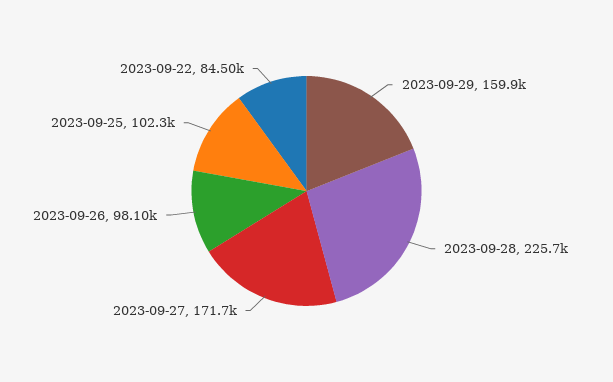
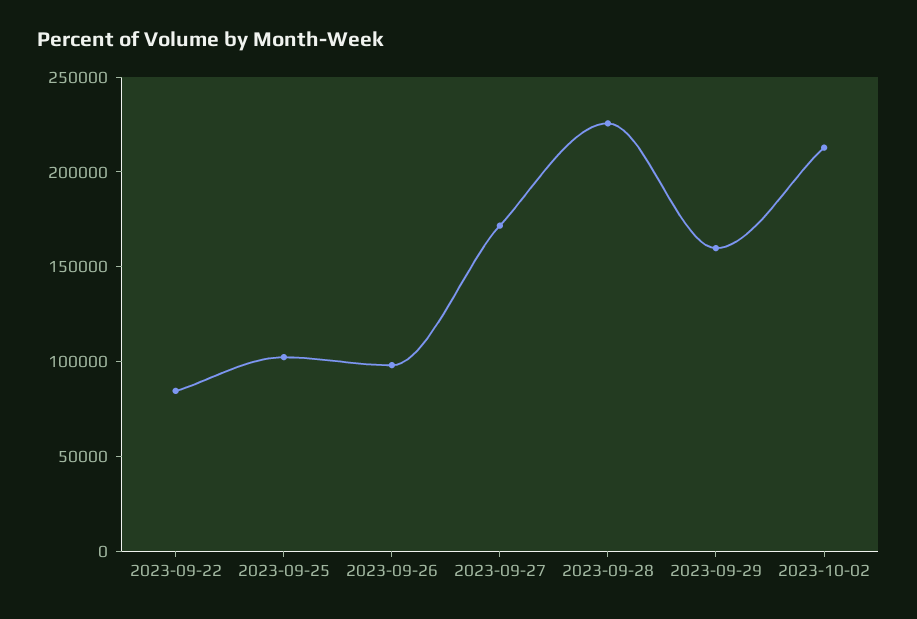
2023-10-02: none -> 210000

